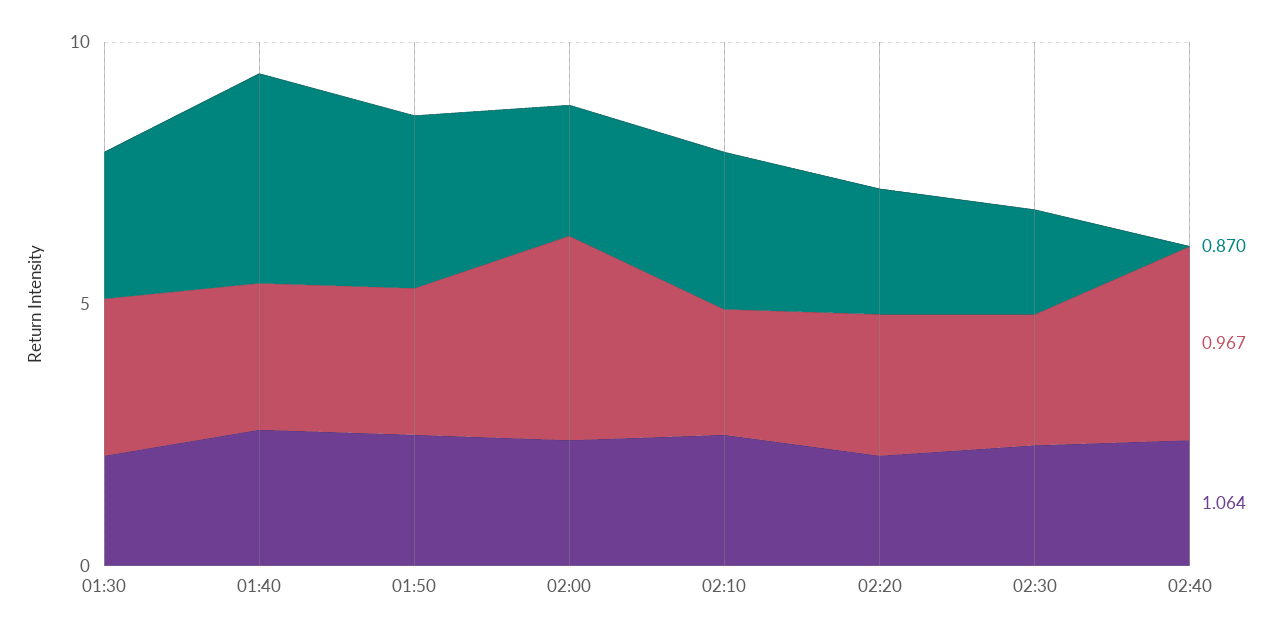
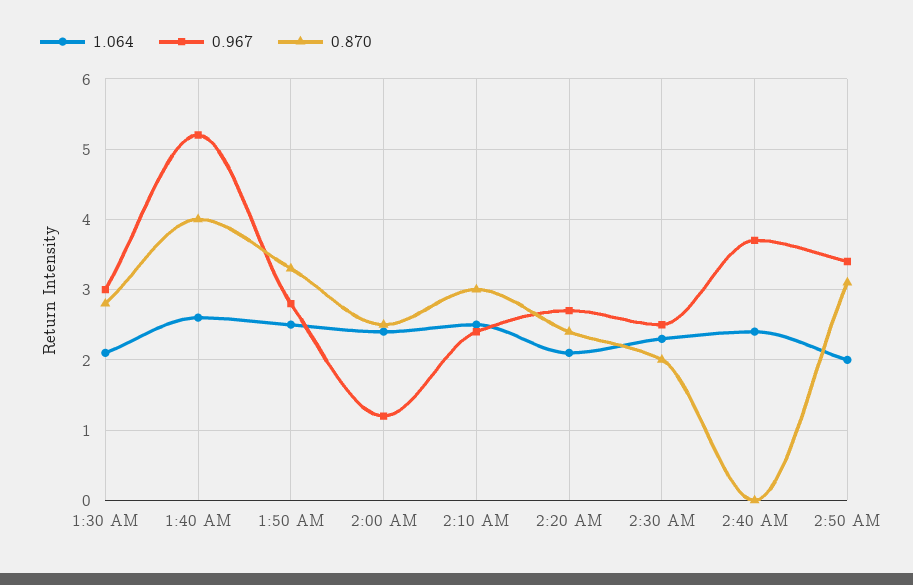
0.967, 01:40: 3 -> 5.2
0.967, 02:00: 4 -> 1.2
1.064, 2:50 AM: none -> 2
0.967, 2:50 AM: none -> 3.4
0.870, 2:50 AM: none -> 3.1

